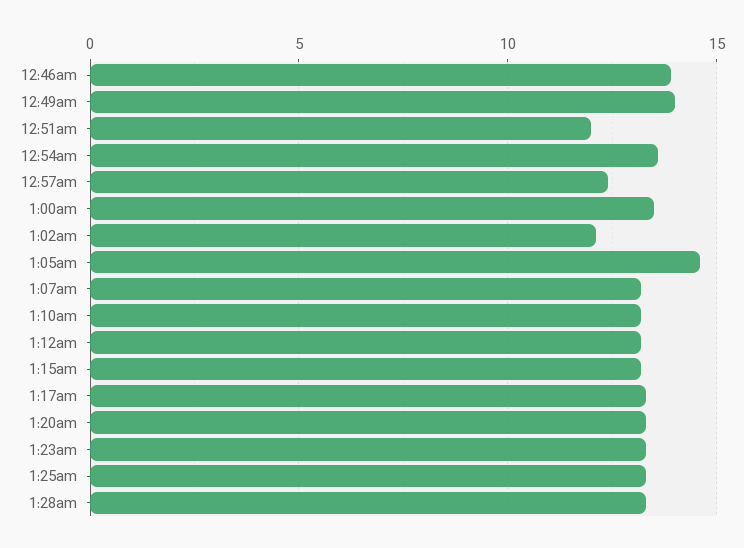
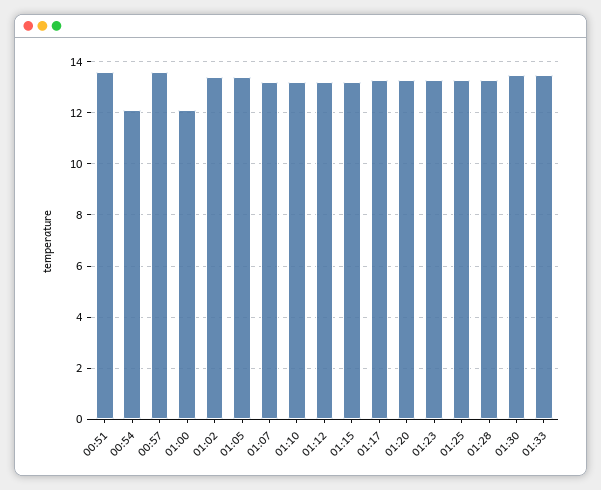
12:46am: 14 -> none
12:49am: 14 -> none
12:51am: 12 -> 13.5
12:54am: 13.5 -> 12
12:57am: 12.5 -> 13.5
1:00am: 13.5 -> 12
1:02am: 12 -> 13.5
1:05am: 14.5 -> 13.5
01:30: none -> 13.5
01:33: none -> 13.5

